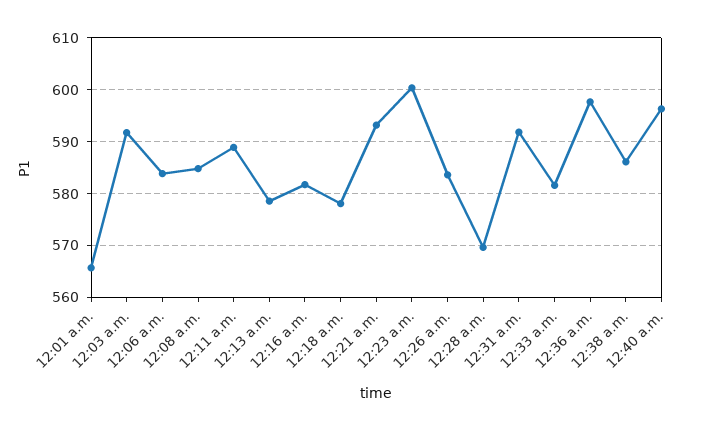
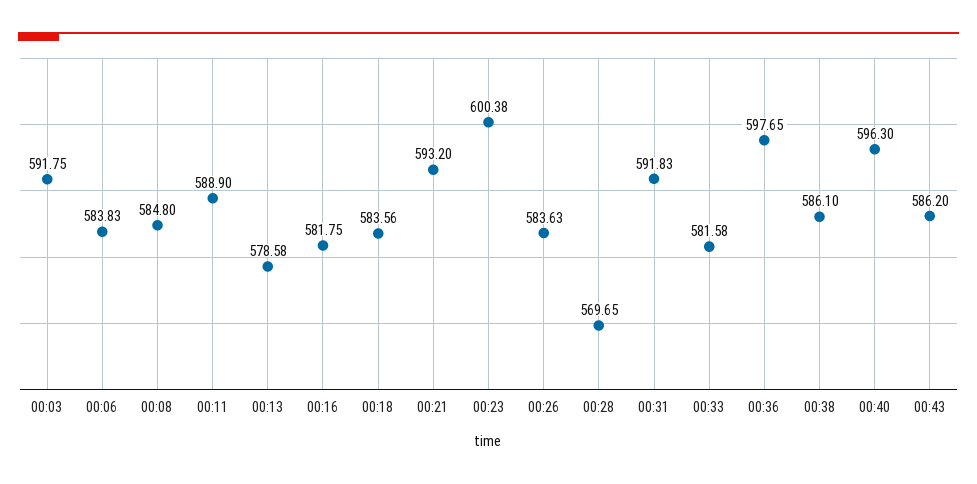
12:01 a.m.: 566 -> none
12:18 a.m.: 578 -> 583.56
00:43: none -> 586.2

